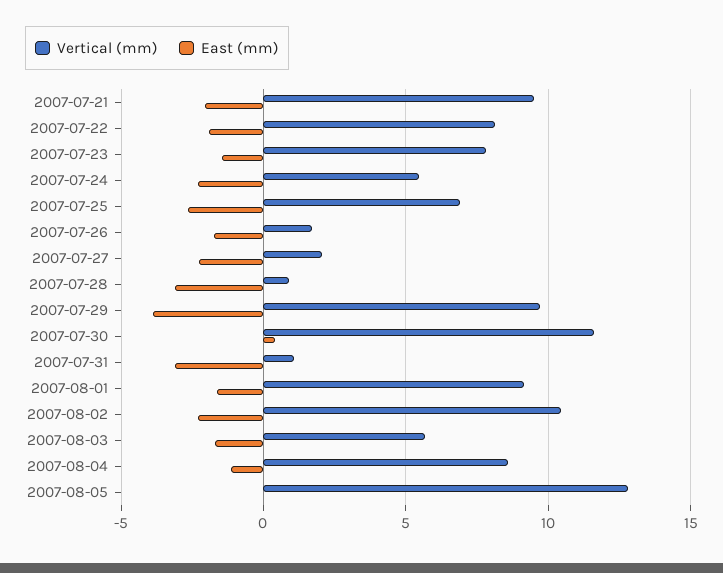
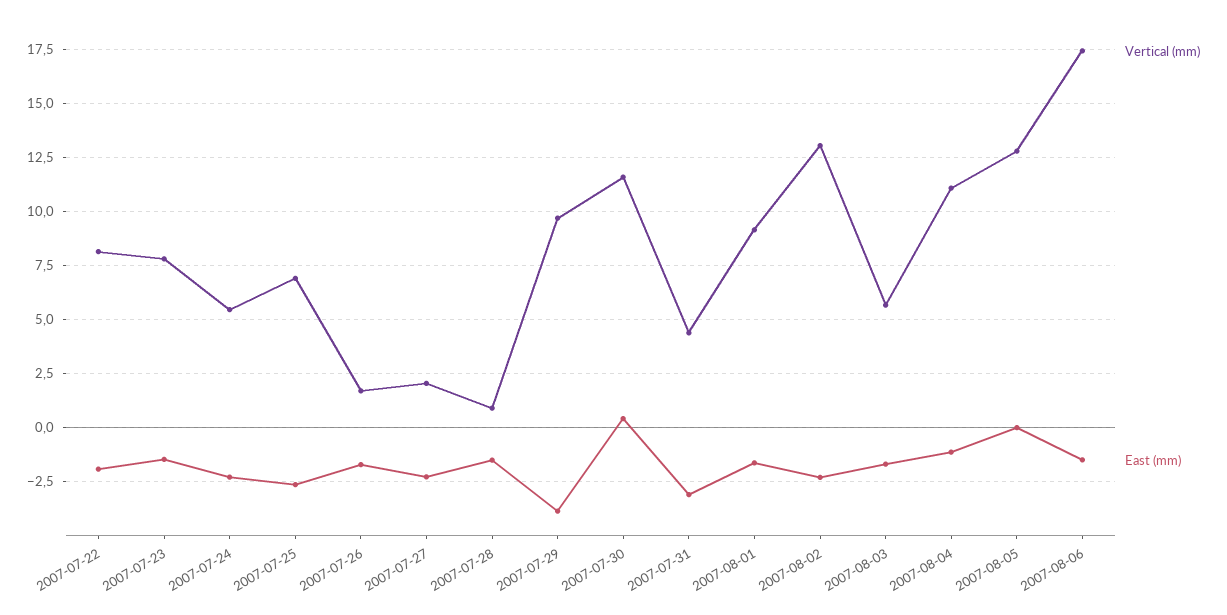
Vertical (mm), 2007-07-21: 9.5 -> none
East (mm), 2007-07-21: -2 -> none
East (mm), 2007-07-28: -3 -> -1.5
Vertical (mm), 2007-07-31: 1 -> 4.5
Vertical (mm), 2007-08-02: 10.5 -> 13
Vertical (mm), 2007-08-04: 8.5 -> 11
Vertical (mm), 2007-08-06: none -> 17.5
East (mm), 2007-08-06: none -> -1.5

